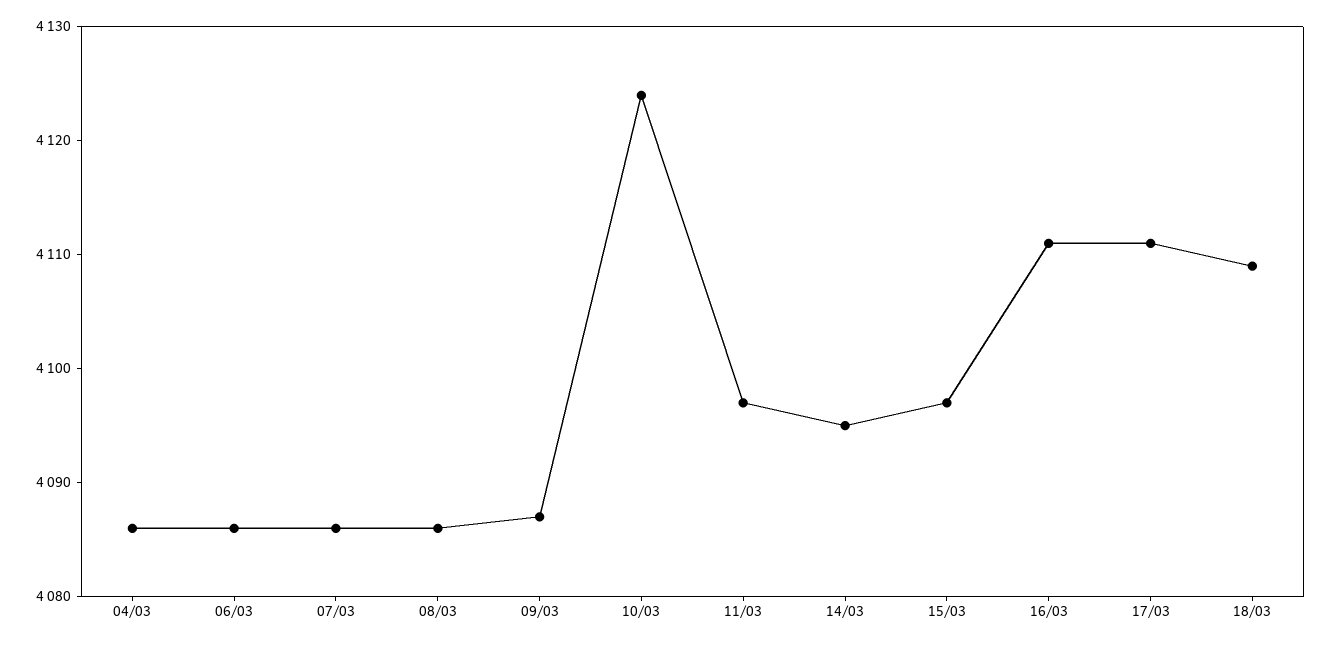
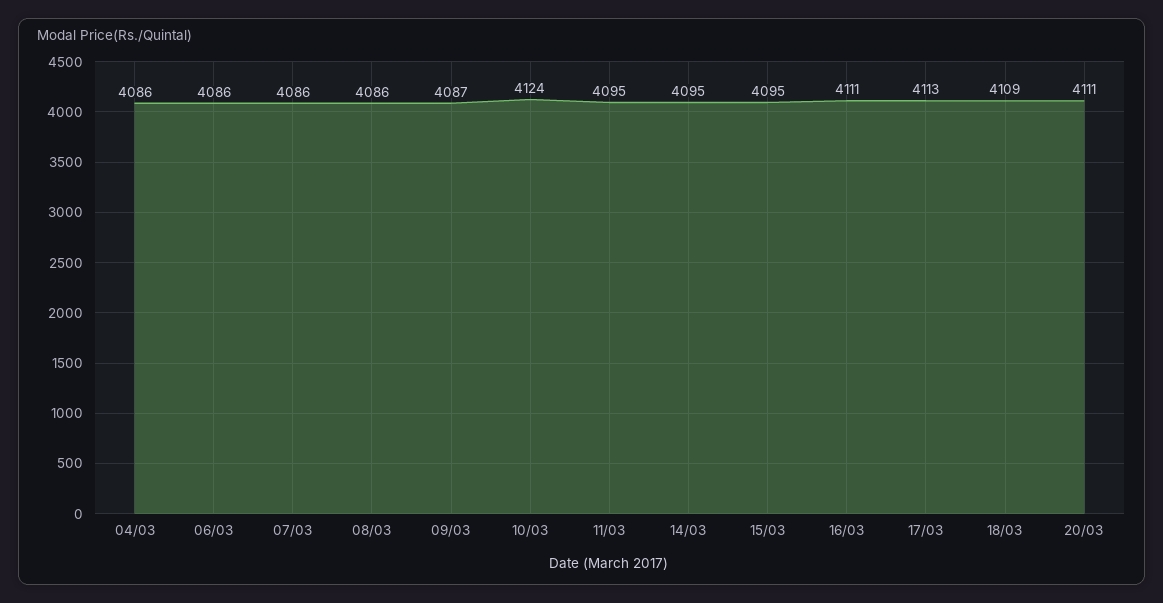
11/03: 4097 -> 4095
15/03: 4097 -> 4095
17/03: 4111 -> 4113
20/03: none -> 4111

